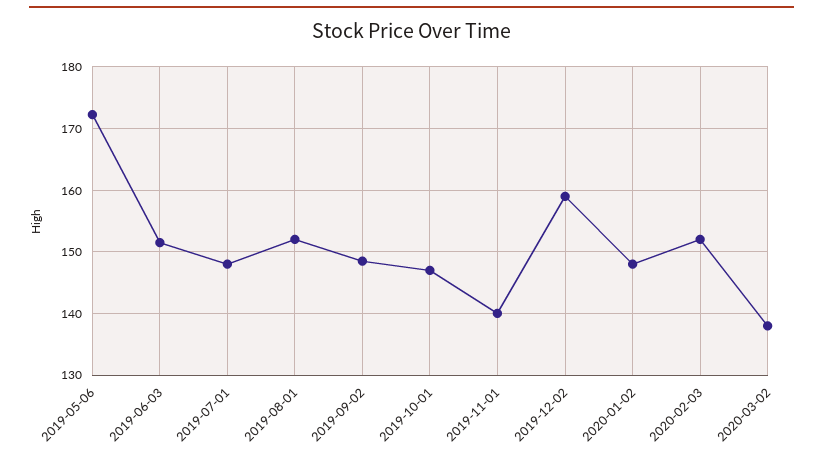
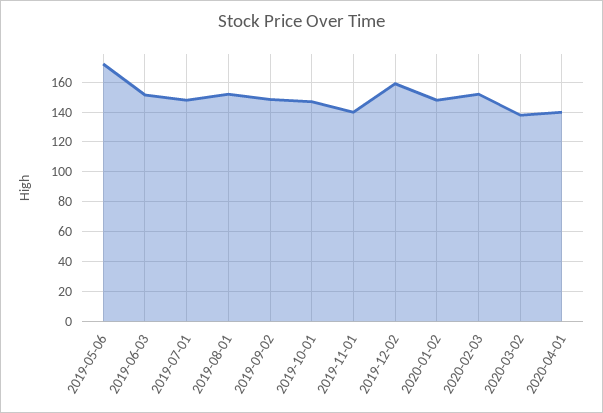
2020-04-01: none -> 140

